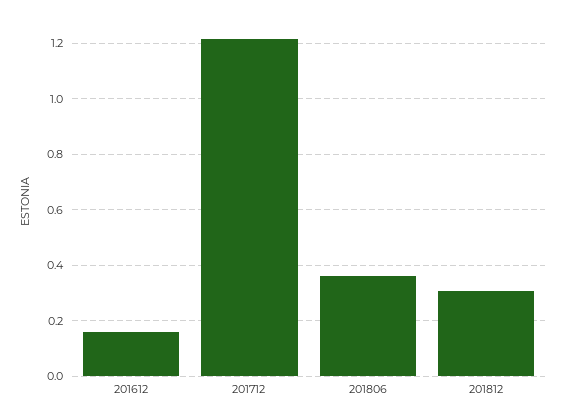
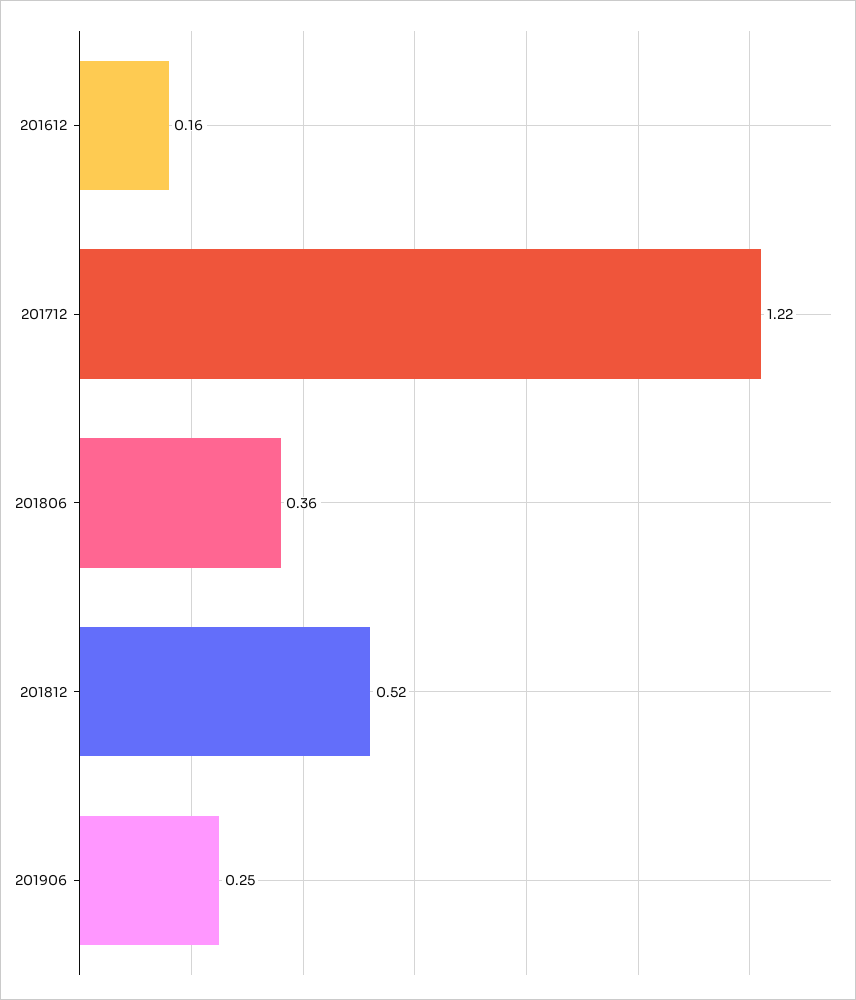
201812: 0.3 -> 0.52
201906: none -> 0.25

